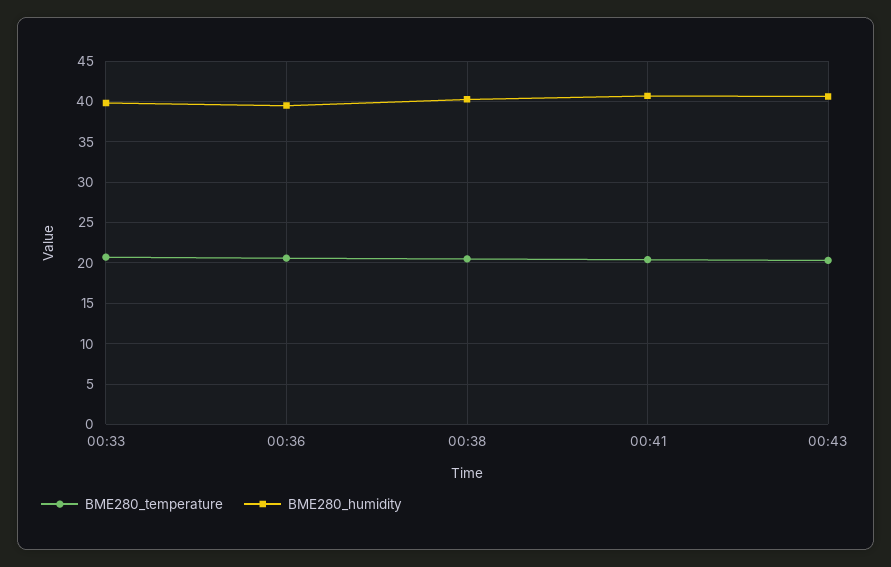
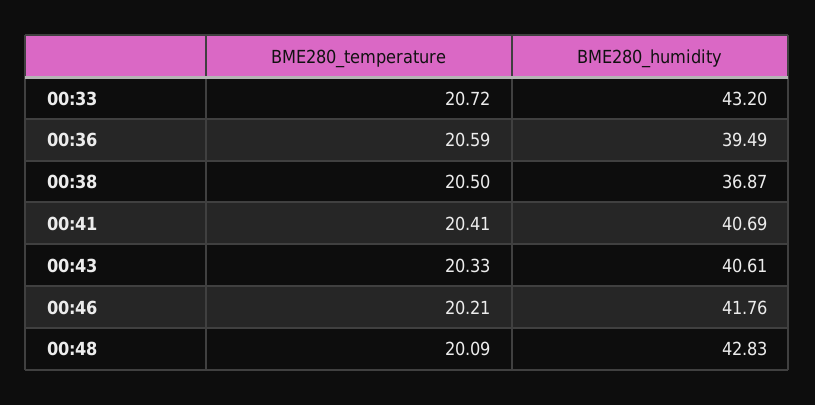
BME280_humidity, 00:33: 40 -> 43.2
BME280_humidity, 00:38: 40 -> 36.87
BME280_temperature, 00:46: none -> 20.21
BME280_humidity, 00:46: none -> 41.76
BME280_temperature, 00:48: none -> 20.09
BME280_humidity, 00:48: none -> 42.83

